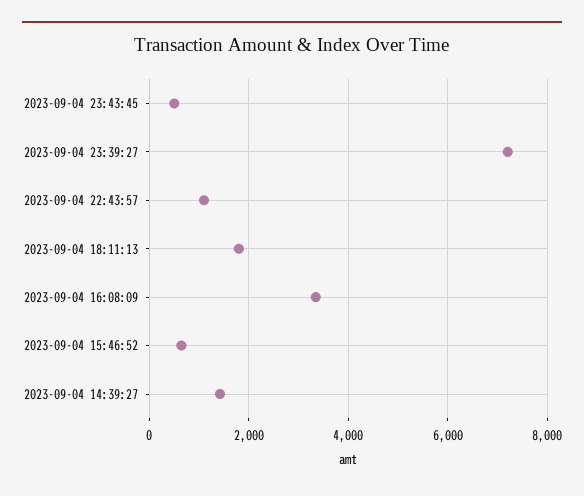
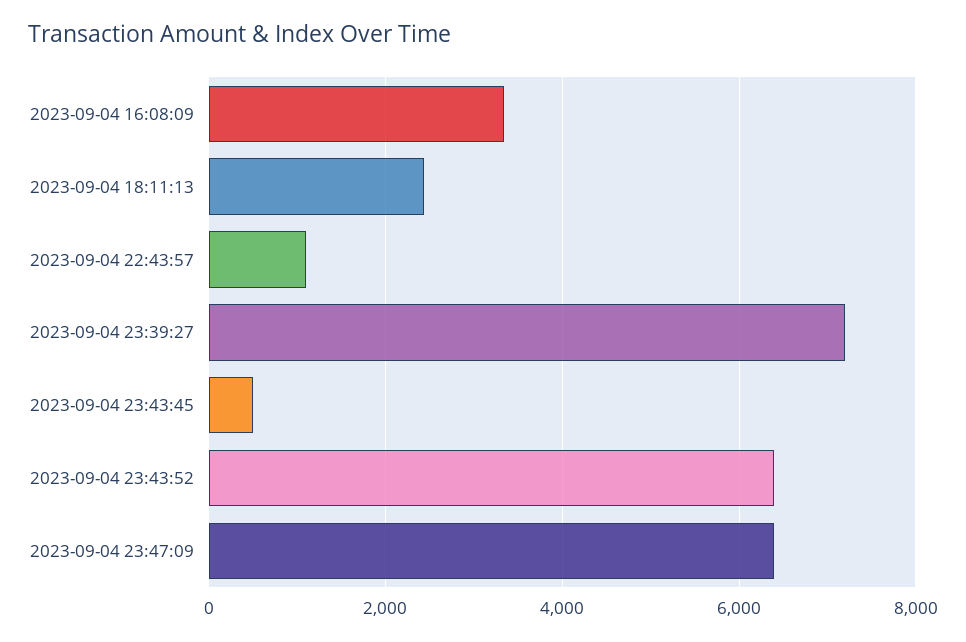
2023-09-04 18:11:13: 1800 -> 2400
2023-09-04 15:46:52: 600 -> none
2023-09-04 14:39:27: 1400 -> none
2023-09-04 23:43:52: none -> 6400
2023-09-04 23:47:09: none -> 6400

